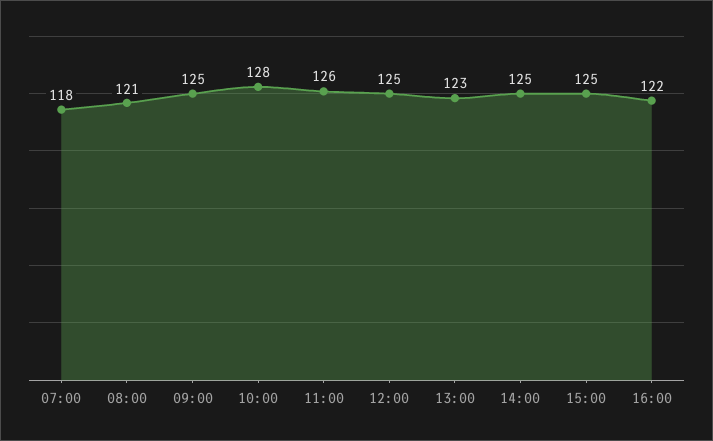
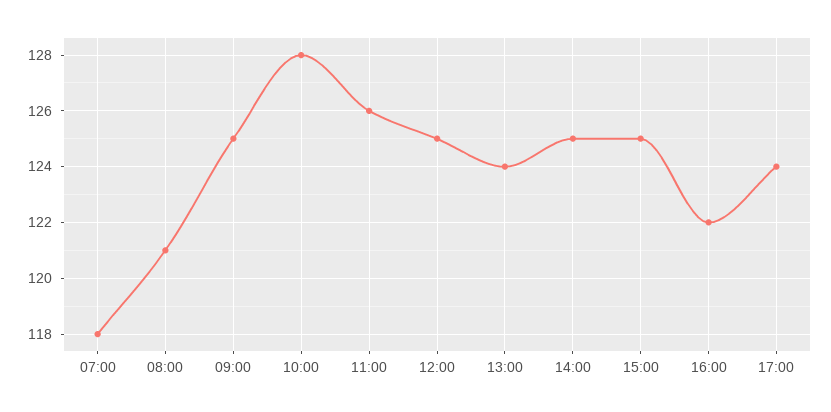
13:00: 123 -> 124
17:00: none -> 124

